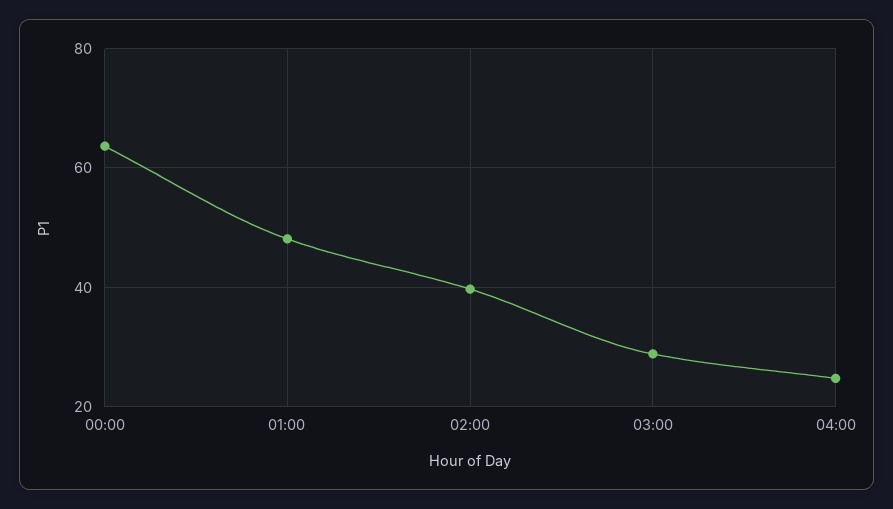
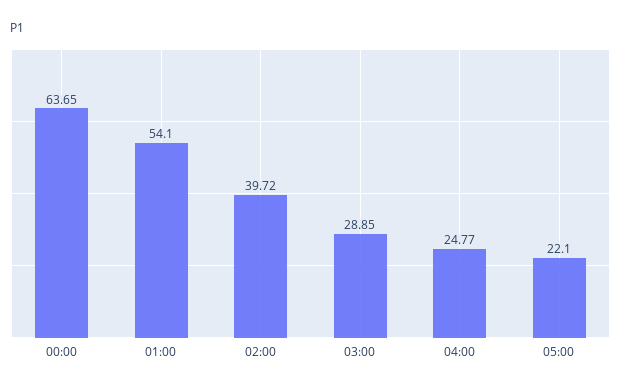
01:00: 48 -> 54.1
05:00: none -> 22.1

